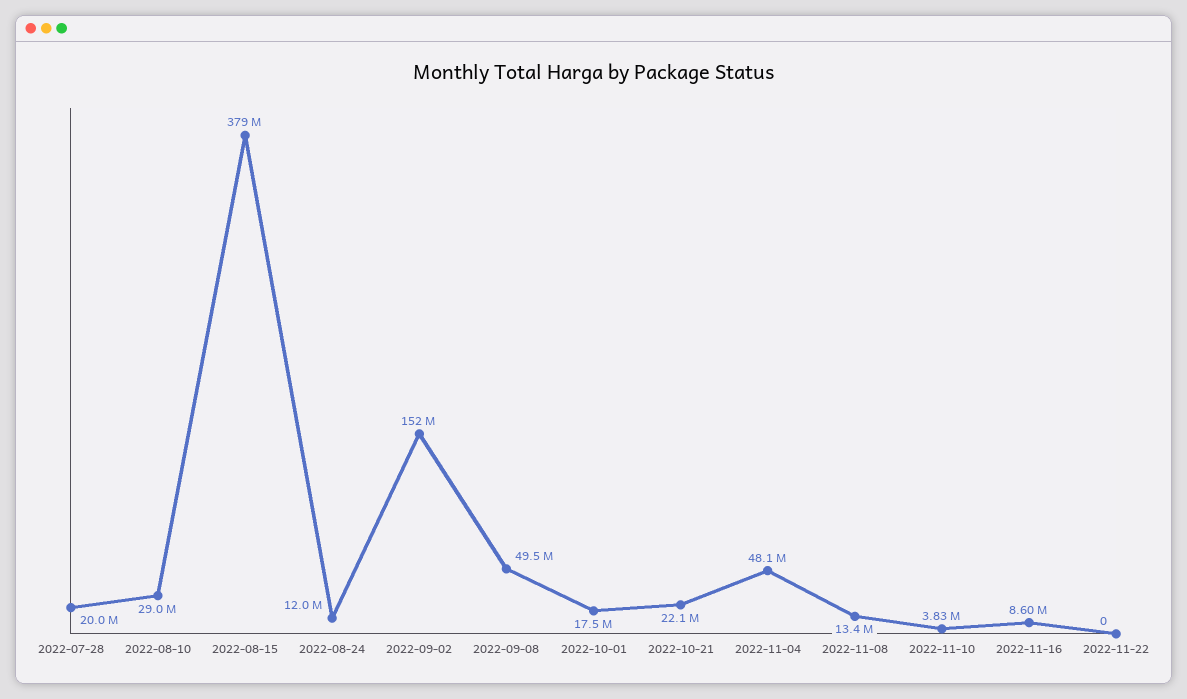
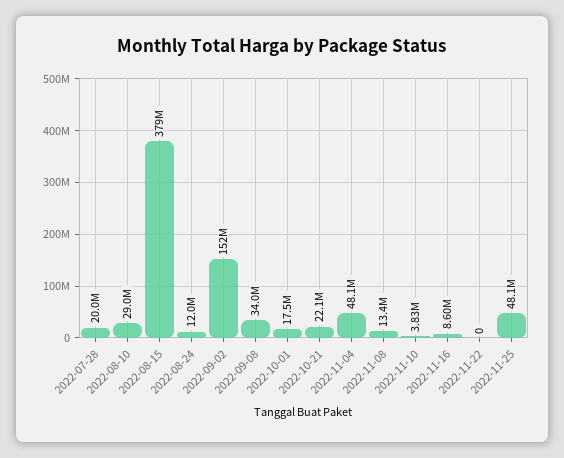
2022-09-08: 49500000 -> 34000000
2022-11-25: none -> 48100000

